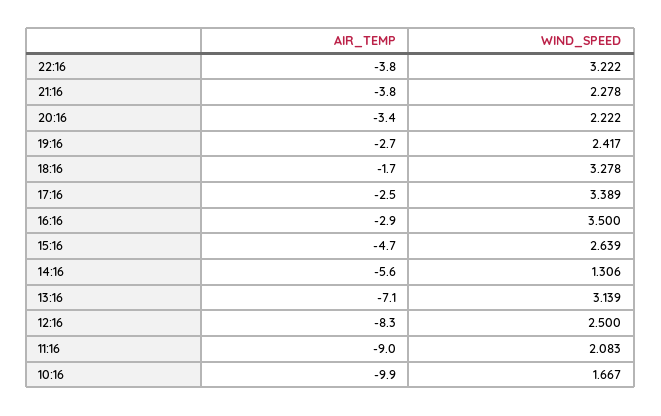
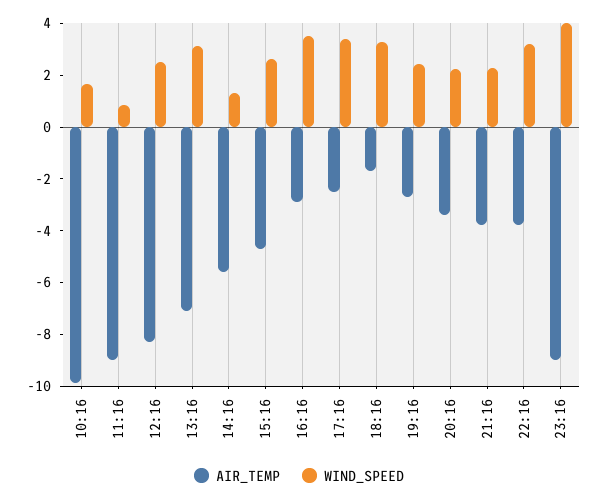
WIND_SPEED, 11:16: 2.083 -> 1
AIR_TEMP, 23:16: none -> -9
WIND_SPEED, 23:16: none -> 4

